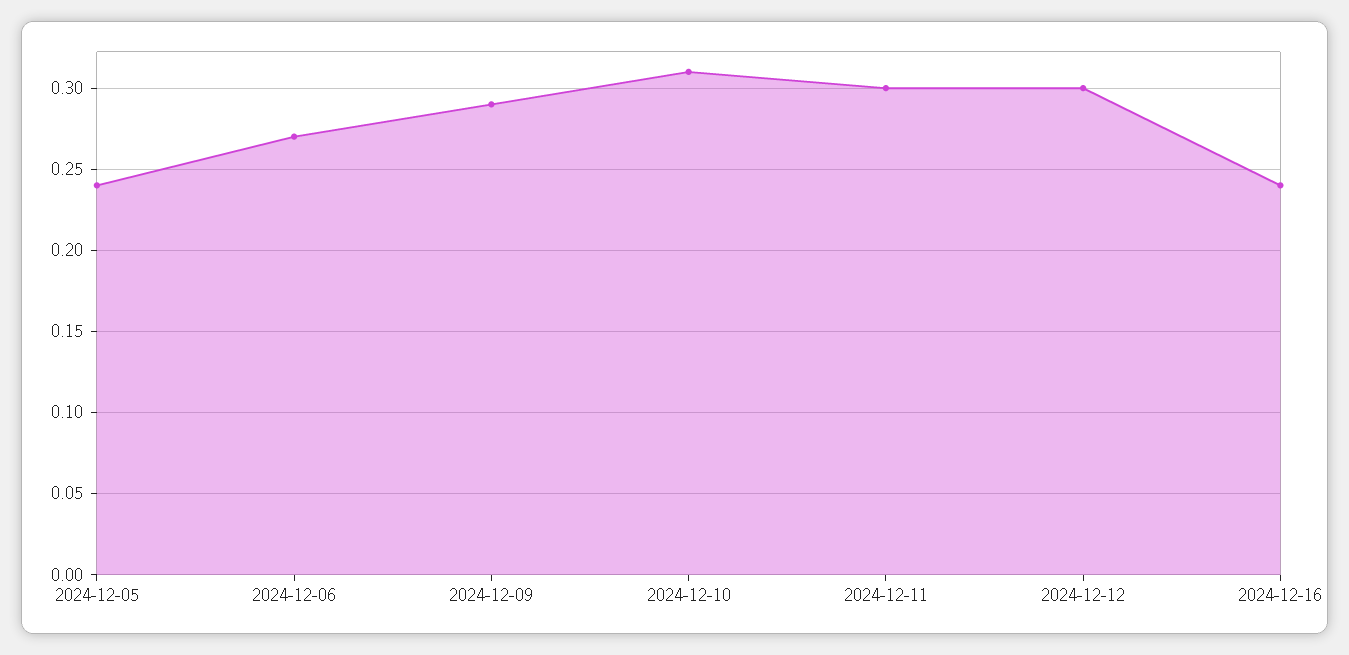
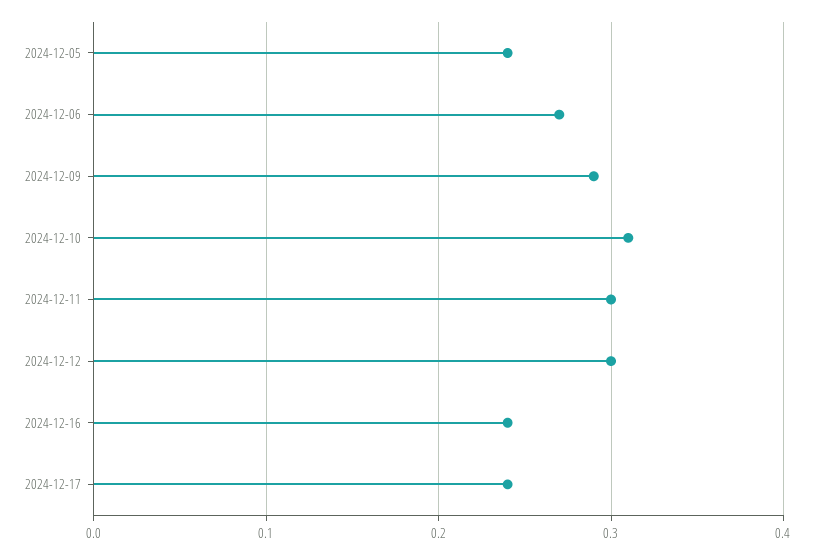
2024-12-17: none -> 0.24

